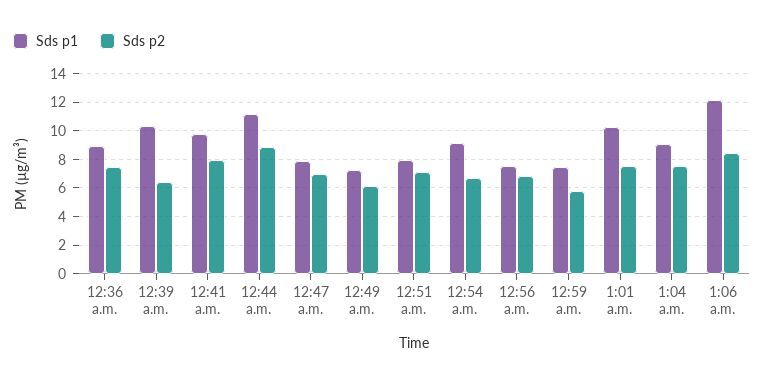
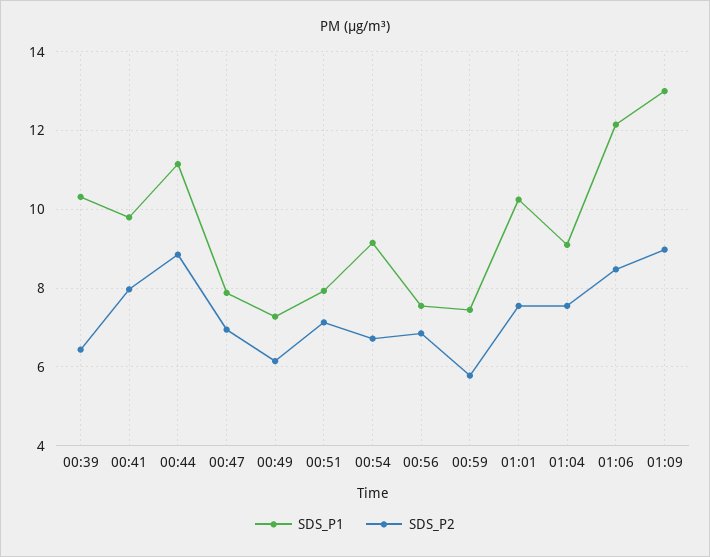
Sds p1, 12:36 a.m.: 9 -> none
Sds p2, 12:36 a.m.: 7.5 -> none
Sds p1, 01:09: none -> 13
Sds p2, 01:09: none -> 9

